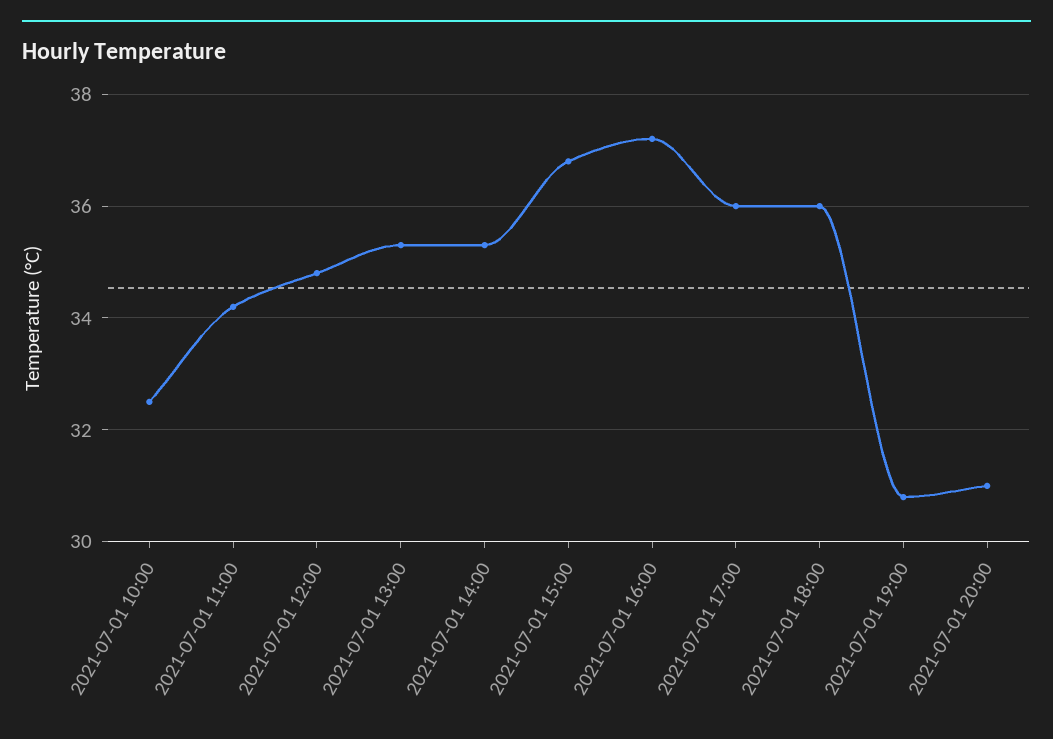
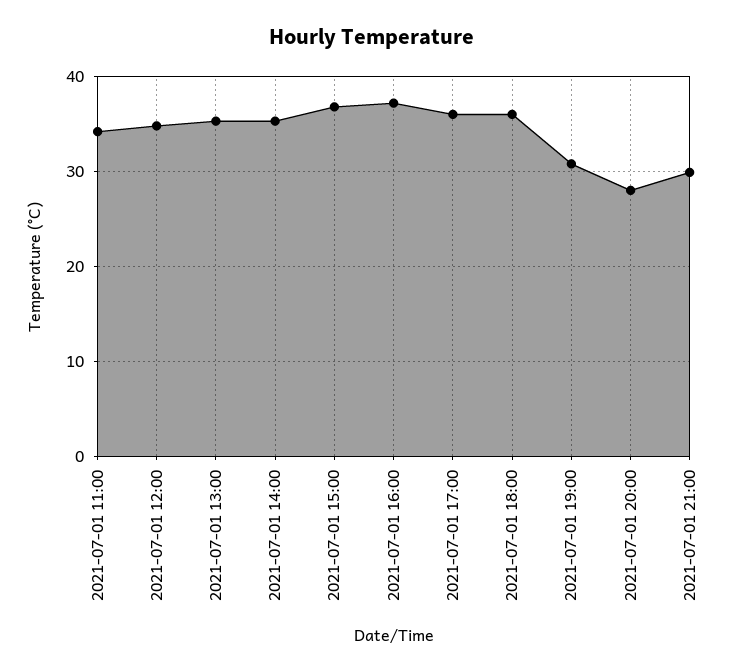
2021-07-01 10:00: 32.5 -> none
2021-07-01 20:00: 31 -> 28
2021-07-01 21:00: none -> 30

